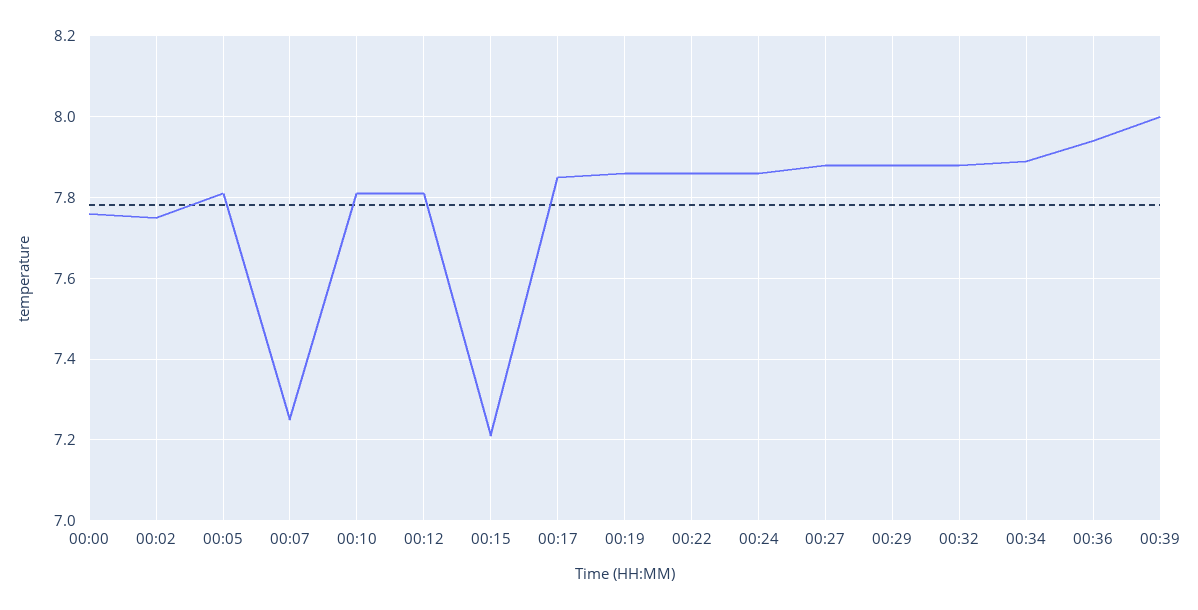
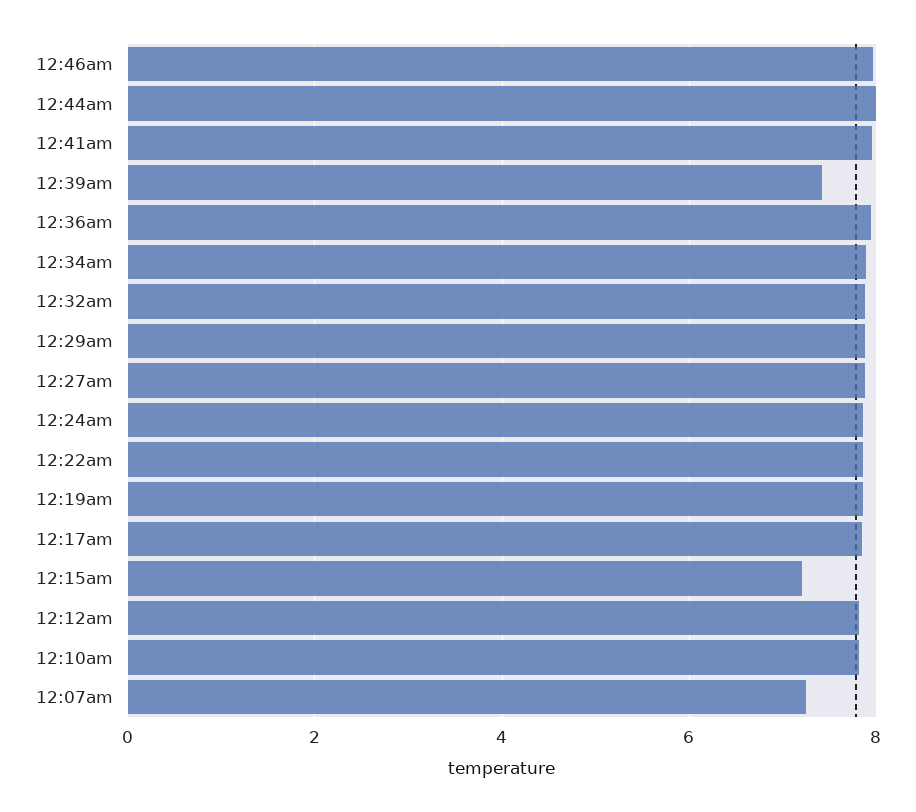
00:00: 7.75 -> none
00:02: 7.75 -> none
00:05: 7.8 -> none
00:39: 8 -> 7.4
12:46am: none -> 8
12:44am: none -> 8
12:41am: none -> 8

